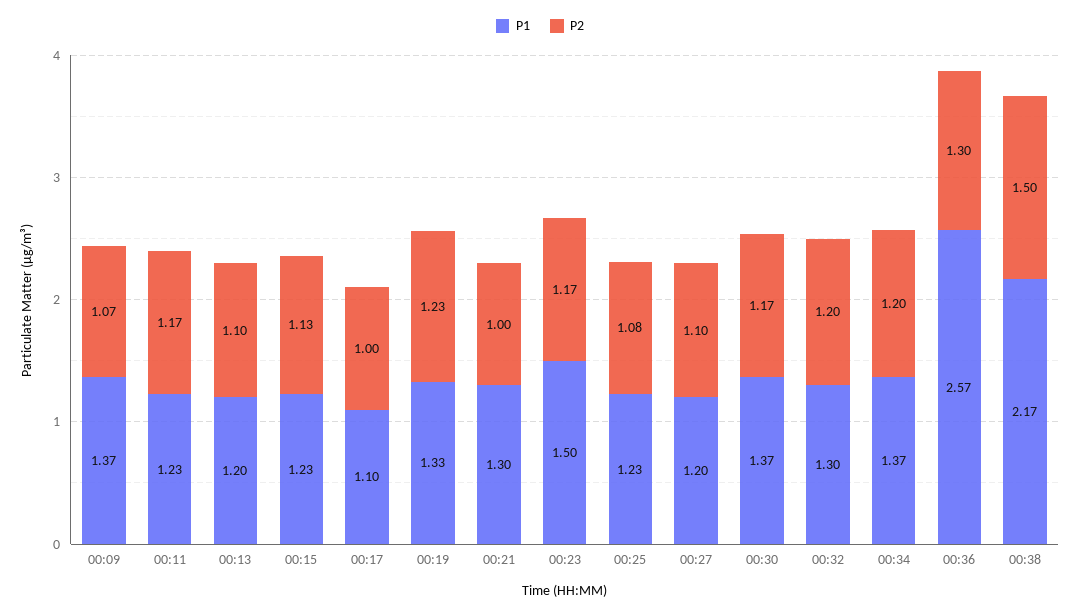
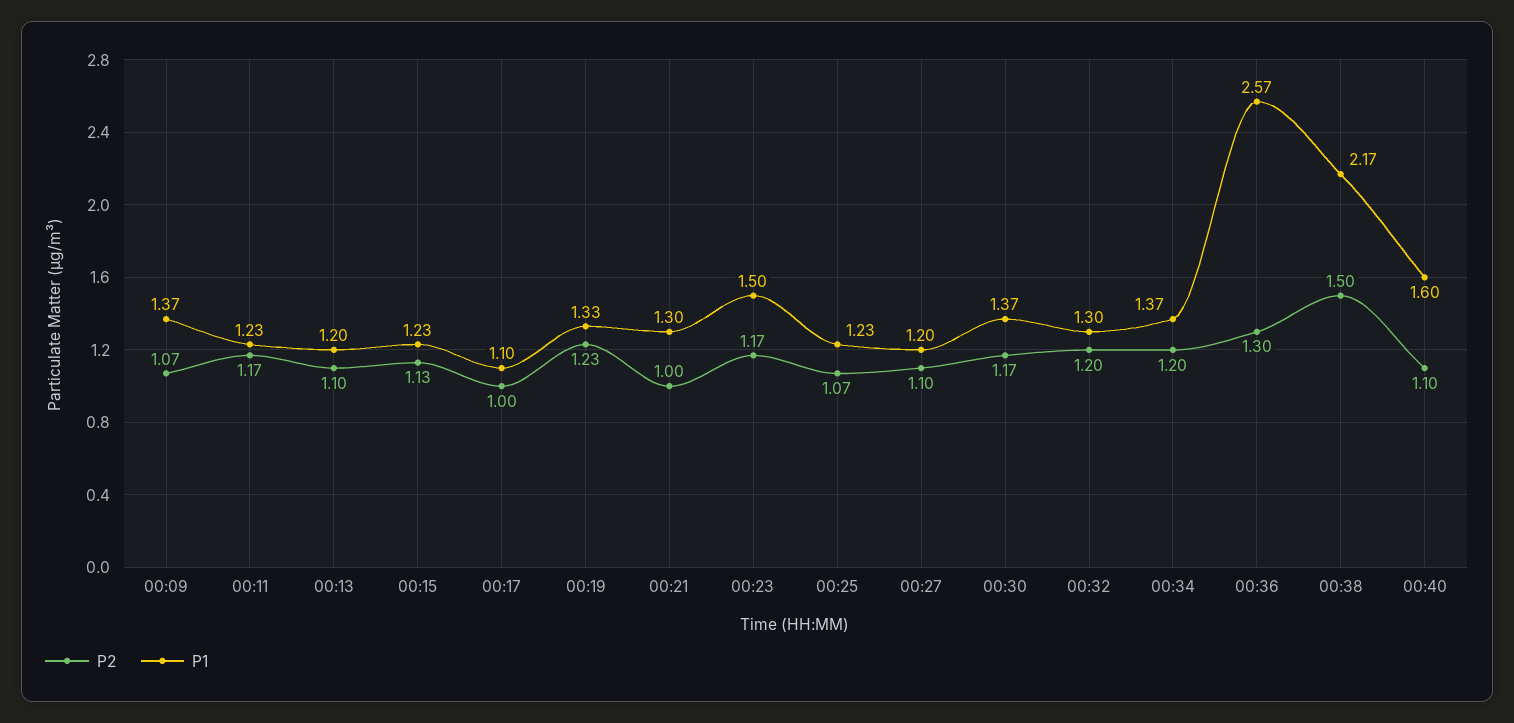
P2, 00:25: 1.08 -> 1.07
P2, 00:40: none -> 1.1
P1, 00:40: none -> 1.6

